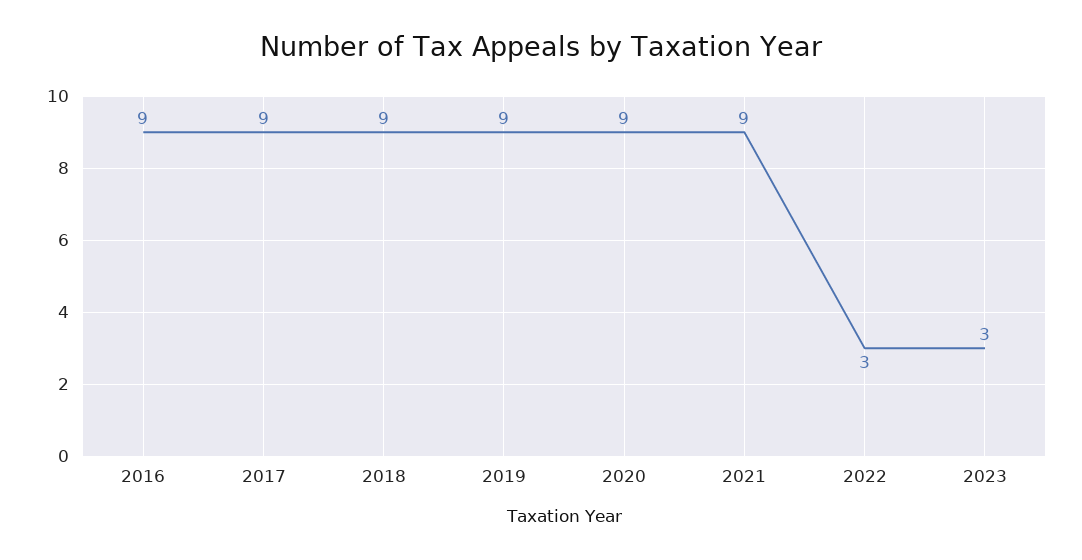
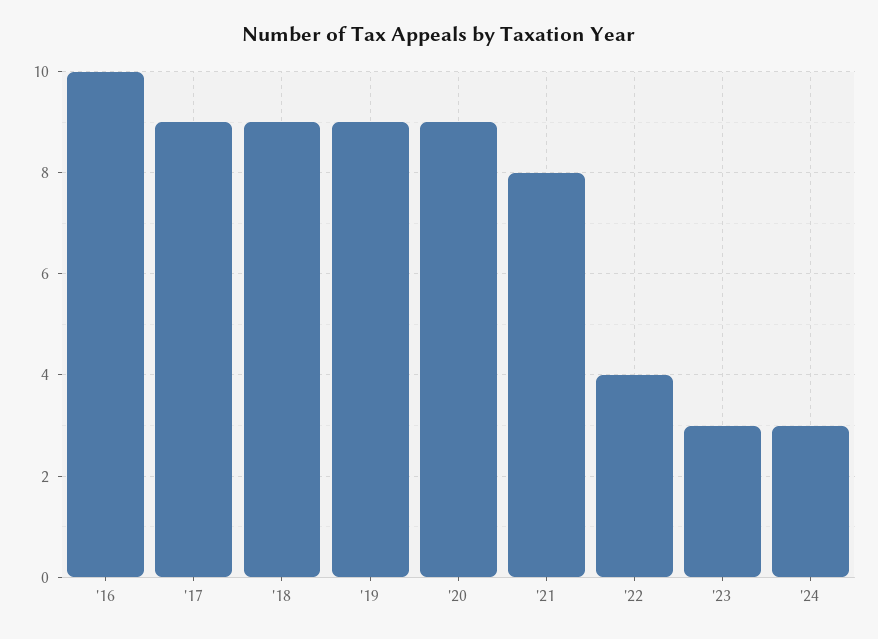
2016: 9 -> 10
2021: 9 -> 8
2022: 3 -> 4
'24: none -> 3

